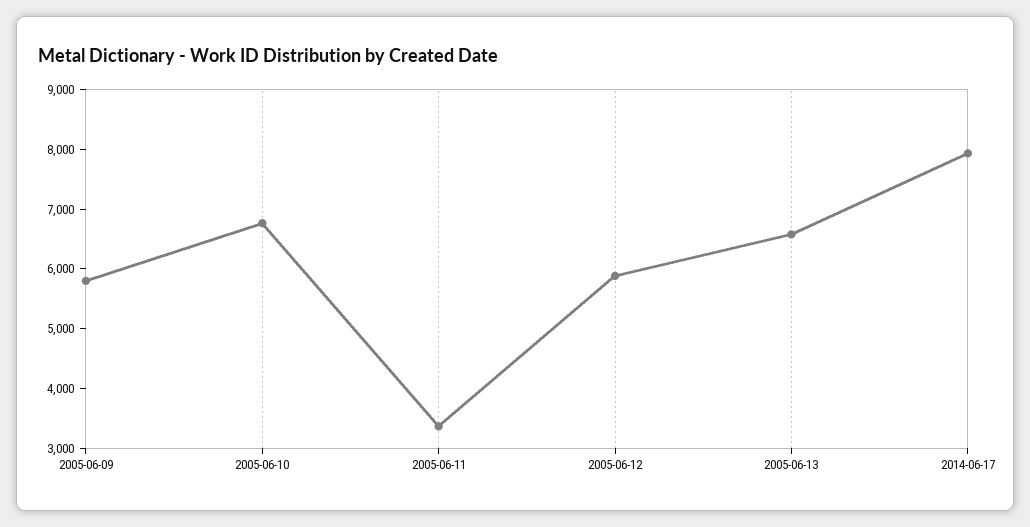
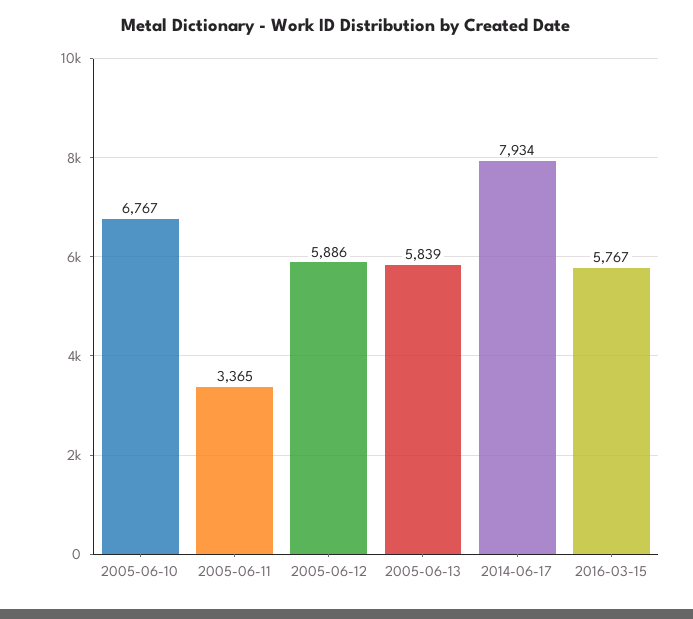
2005-06-09: 5800 -> none
2005-06-13: 6600 -> 5839
2016-03-15: none -> 5767

